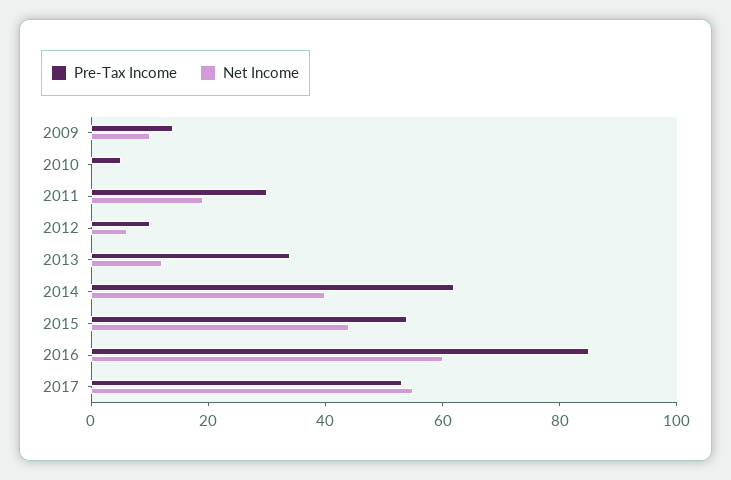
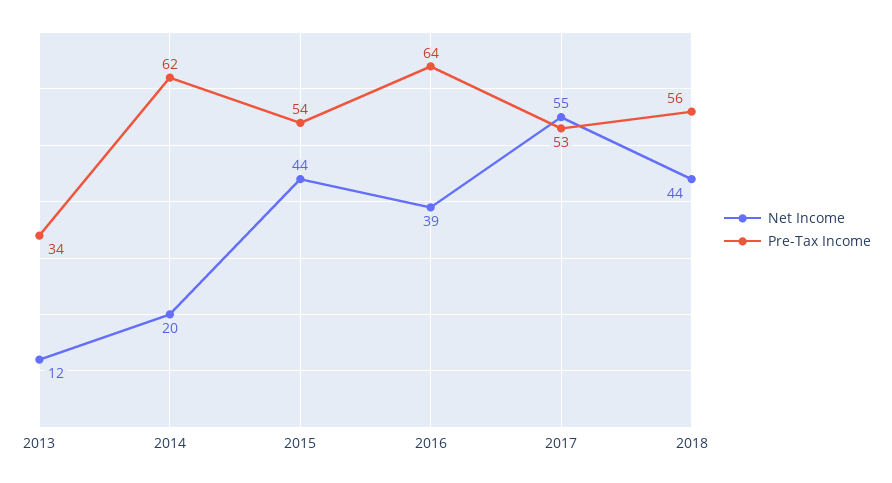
Pre-Tax Income, 2009: 15 -> none
Net Income, 2009: 10 -> none
Pre-Tax Income, 2010: 5 -> none
Net Income, 2010: 0 -> none
Pre-Tax Income, 2011: 30 -> none
Net Income, 2011: 20 -> none
Pre-Tax Income, 2012: 10 -> none
Net Income, 2012: 5 -> none
Net Income, 2014: 40 -> 20
Pre-Tax Income, 2016: 85 -> 64
Net Income, 2016: 60 -> 39
Net Income, 2018: none -> 44
Pre-Tax Income, 2018: none -> 56

